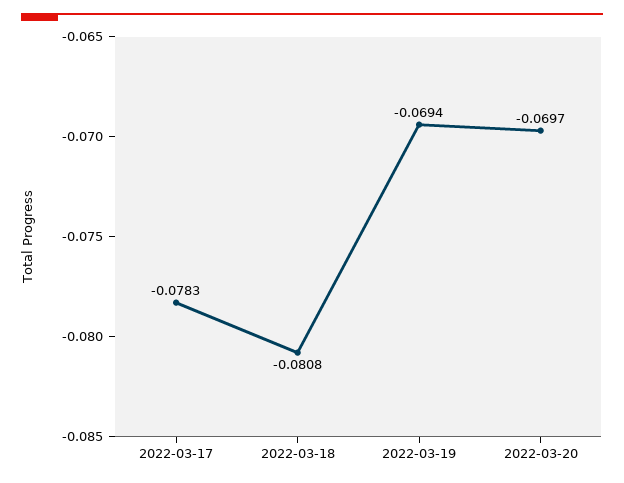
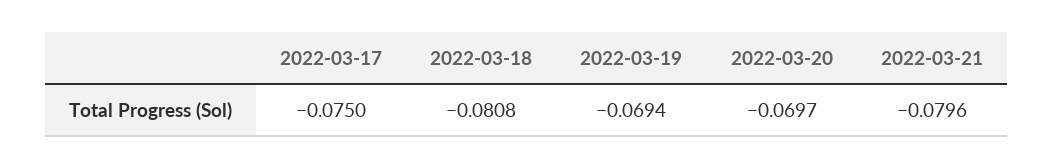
2022-03-17: -0.0783 -> -0.075
2022-03-21: none -> -0.0796

